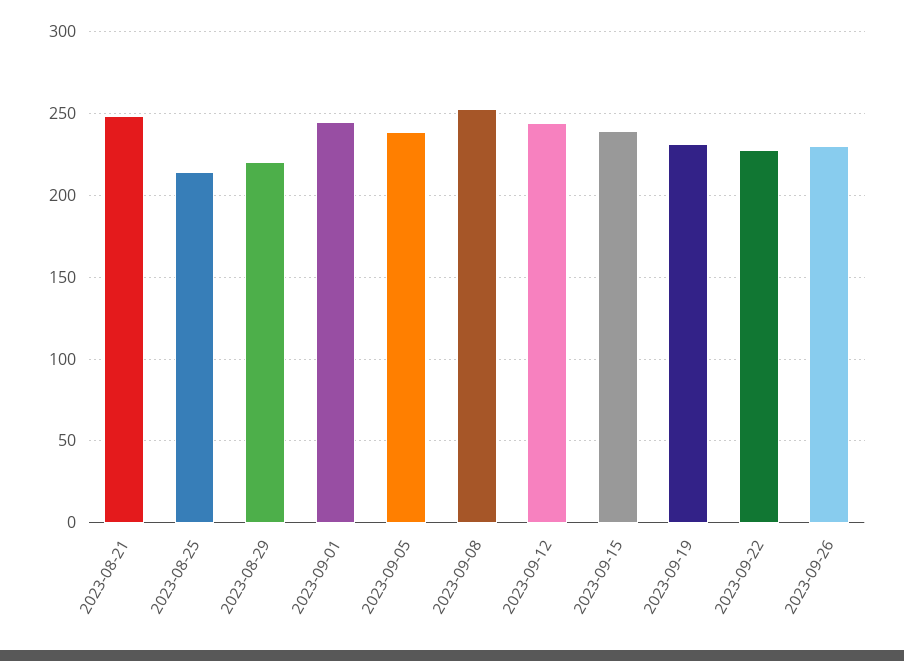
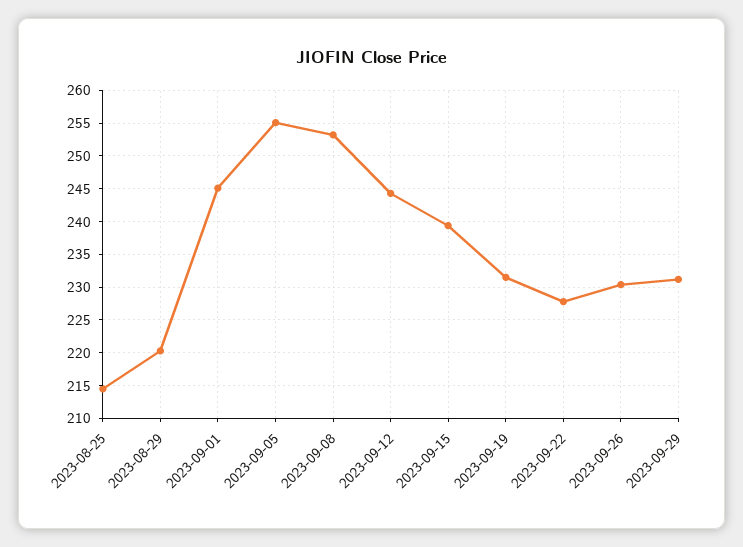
2023-08-21: 250 -> none
2023-09-05: 240 -> 255
2023-09-29: none -> 231

